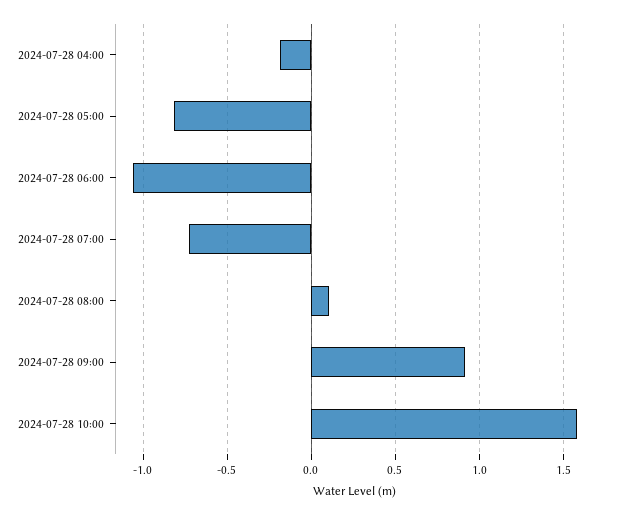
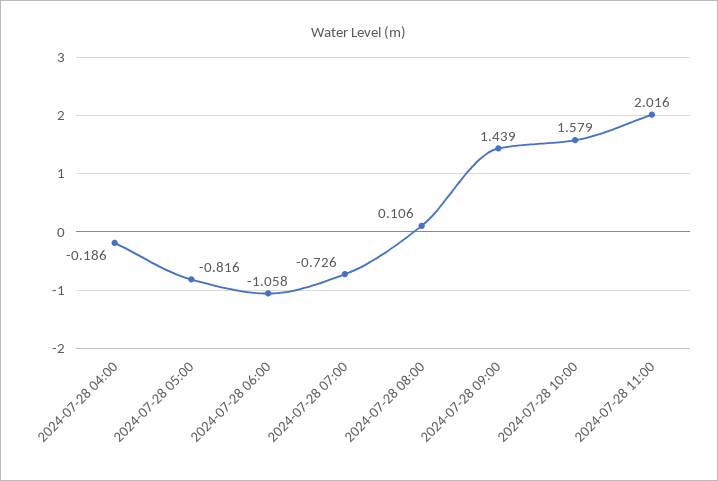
2024-07-28 09:00: 0.9 -> 1.439
2024-07-28 11:00: none -> 2.016

